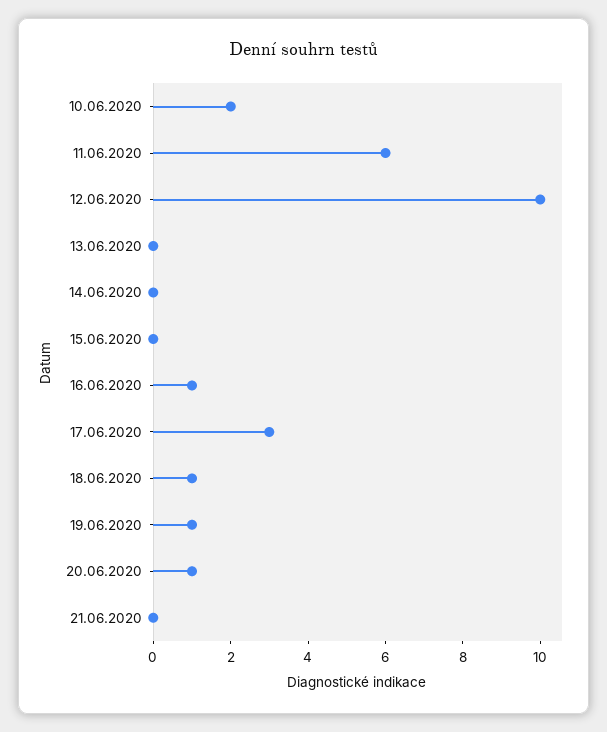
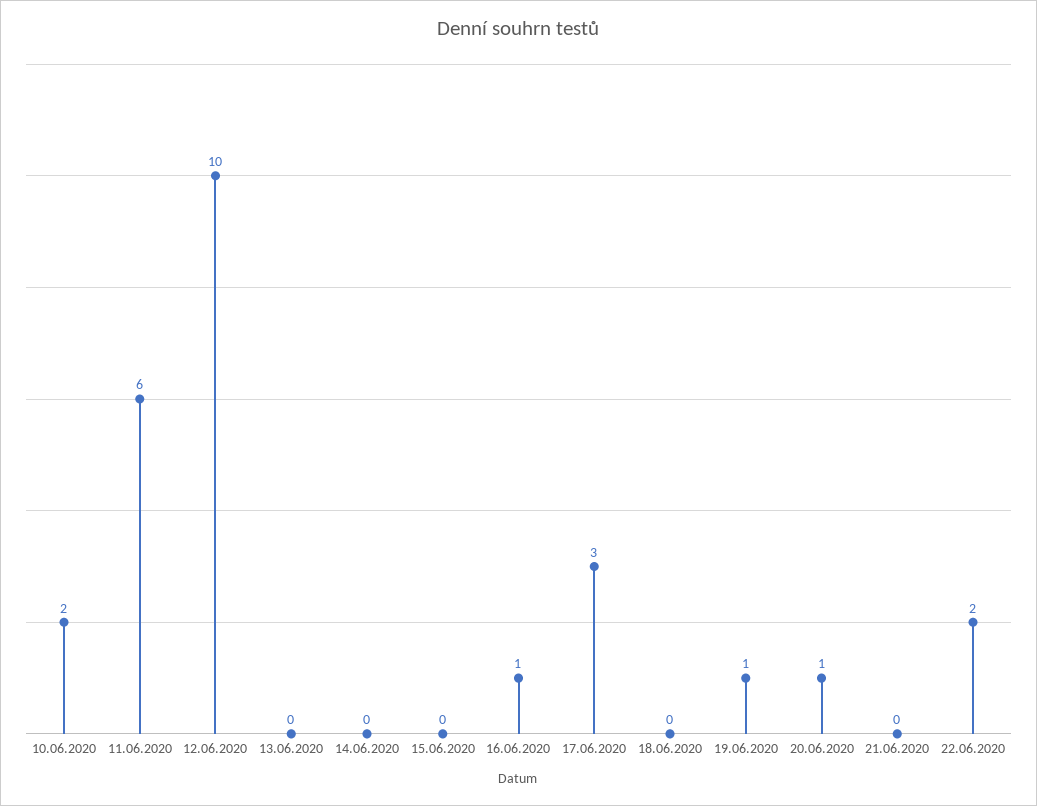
18.06.2020: 1 -> 0
22.06.2020: none -> 2

